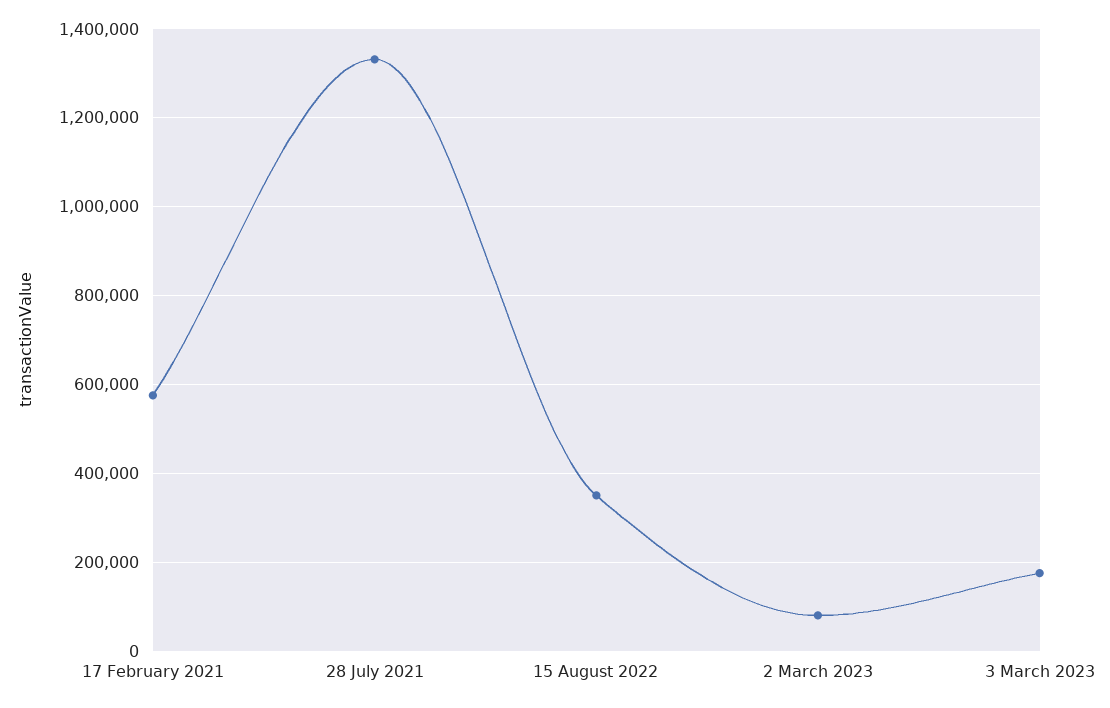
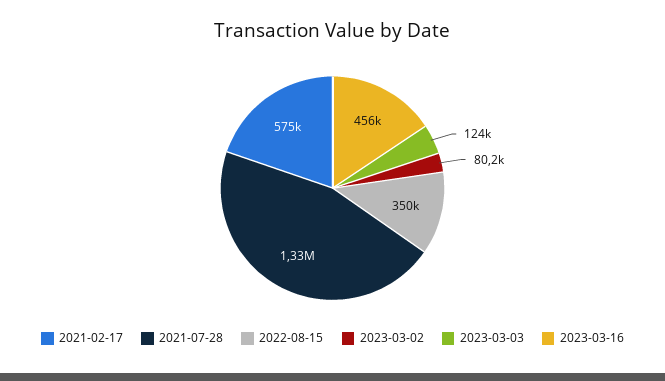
3 March 2023: 180000 -> 124000
2023-03-16: none -> 456000

